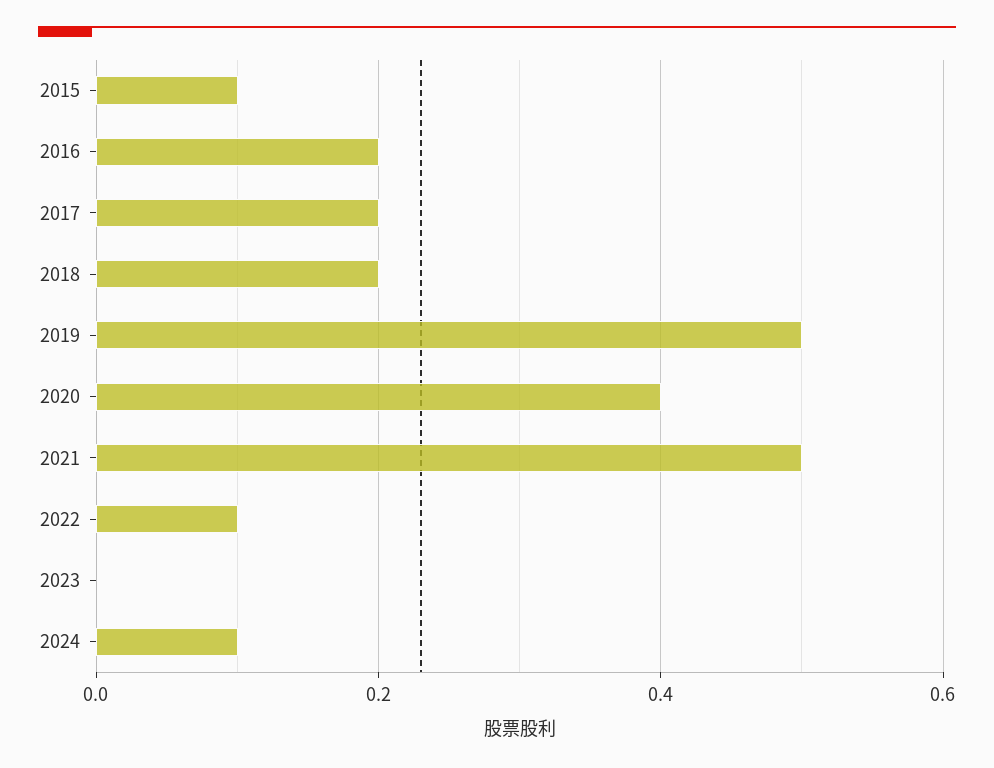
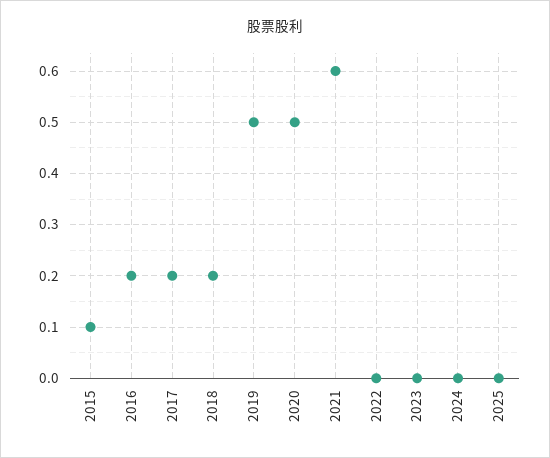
2020: 0.4 -> 0.5
2021: 0.5 -> 0.6
2022: 0.1 -> 0
2024: 0.1 -> 0
2025: none -> 0

